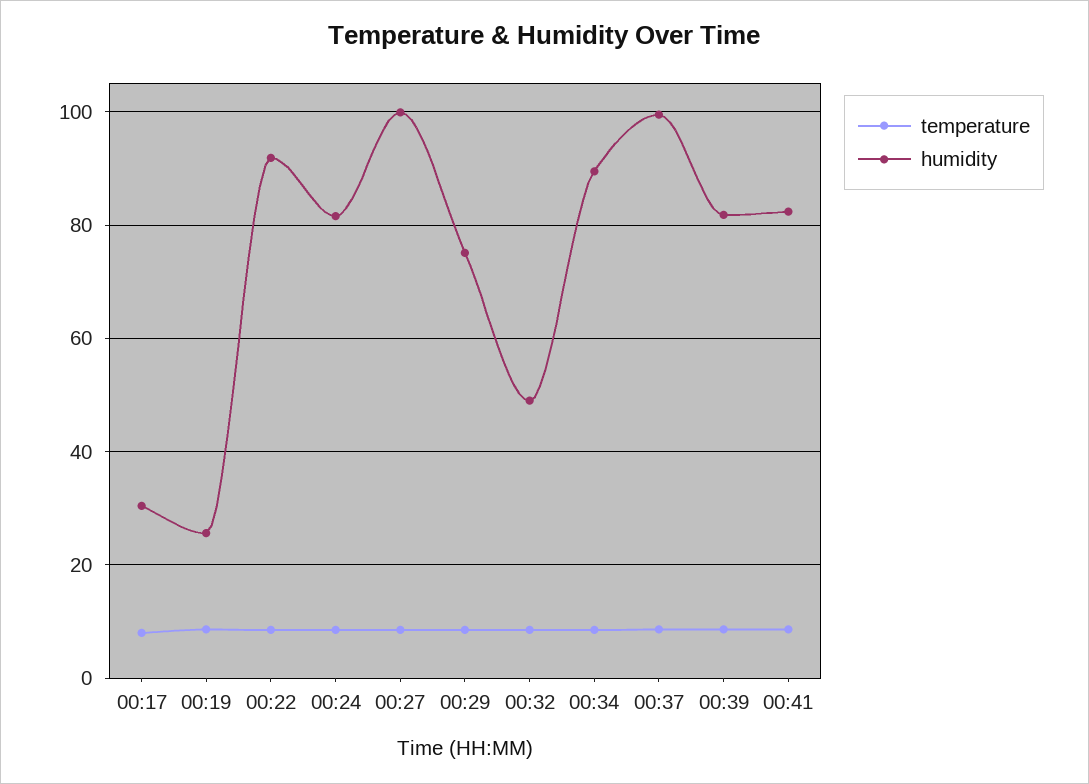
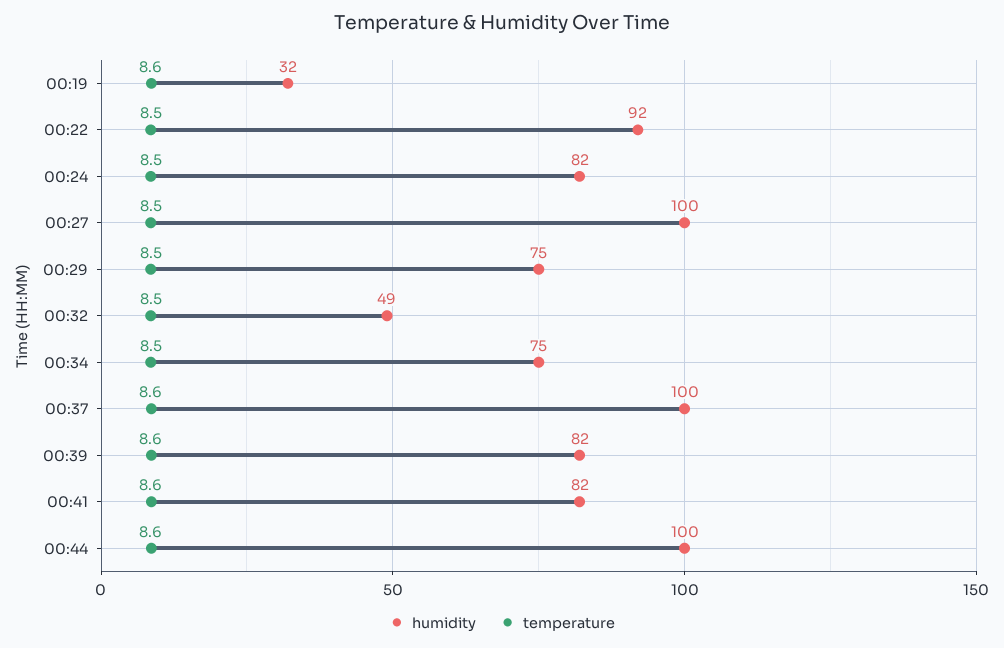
temperature, 00:17: 8 -> none
humidity, 00:17: 30 -> none
humidity, 00:19: 26 -> 32
humidity, 00:34: 90 -> 75
humidity, 00:44: none -> 100
temperature, 00:44: none -> 8.6

